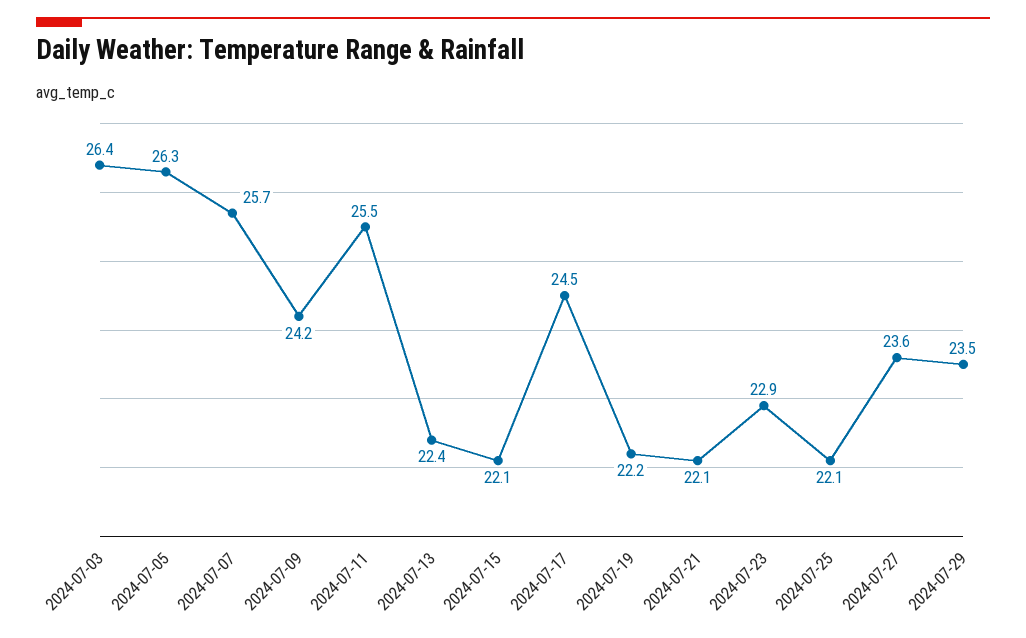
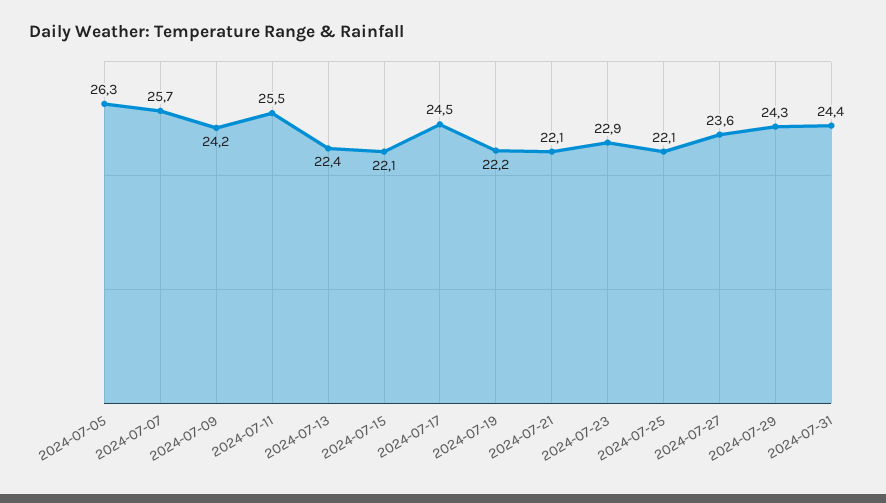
2024-07-03: 26.4 -> none
2024-07-29: 23.5 -> 24.3
2024-07-31: none -> 24.4

